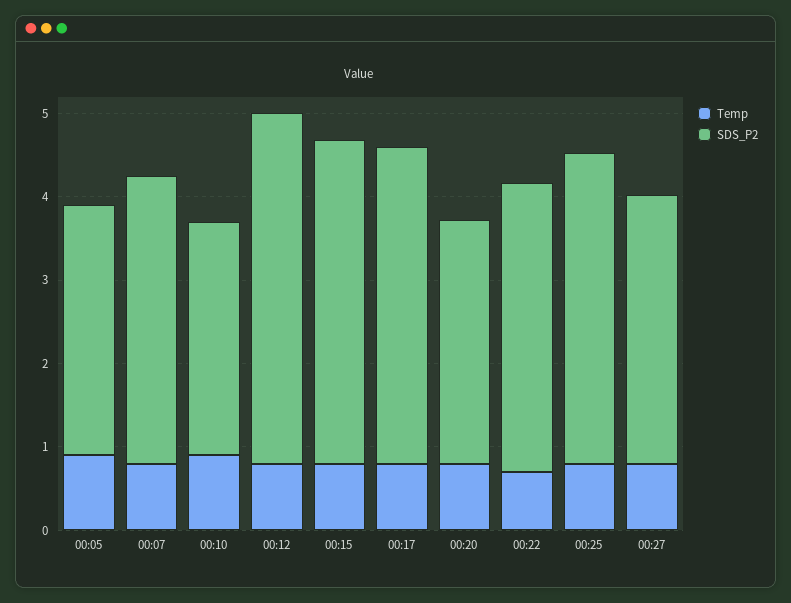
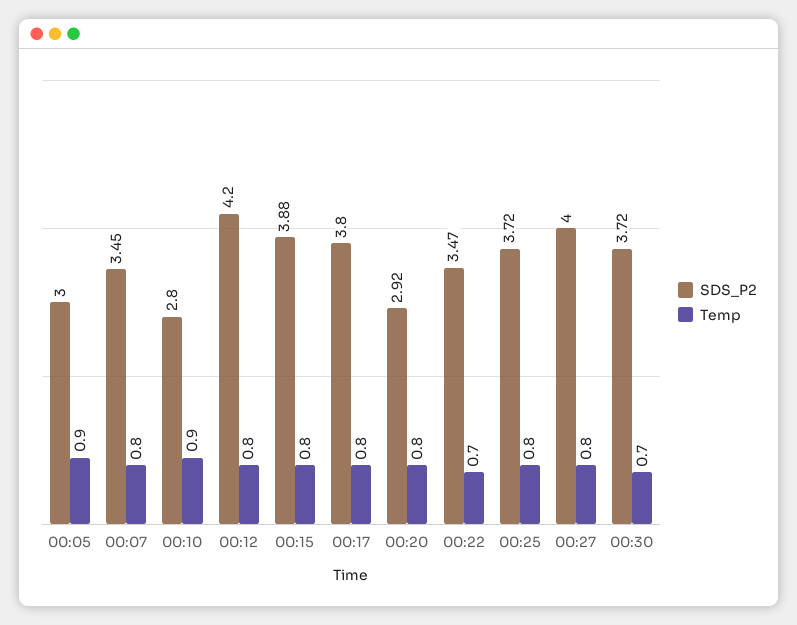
SDS_P2, 00:27: 3.2 -> 4
SDS_P2, 00:30: none -> 3.72
Temp, 00:30: none -> 0.7

